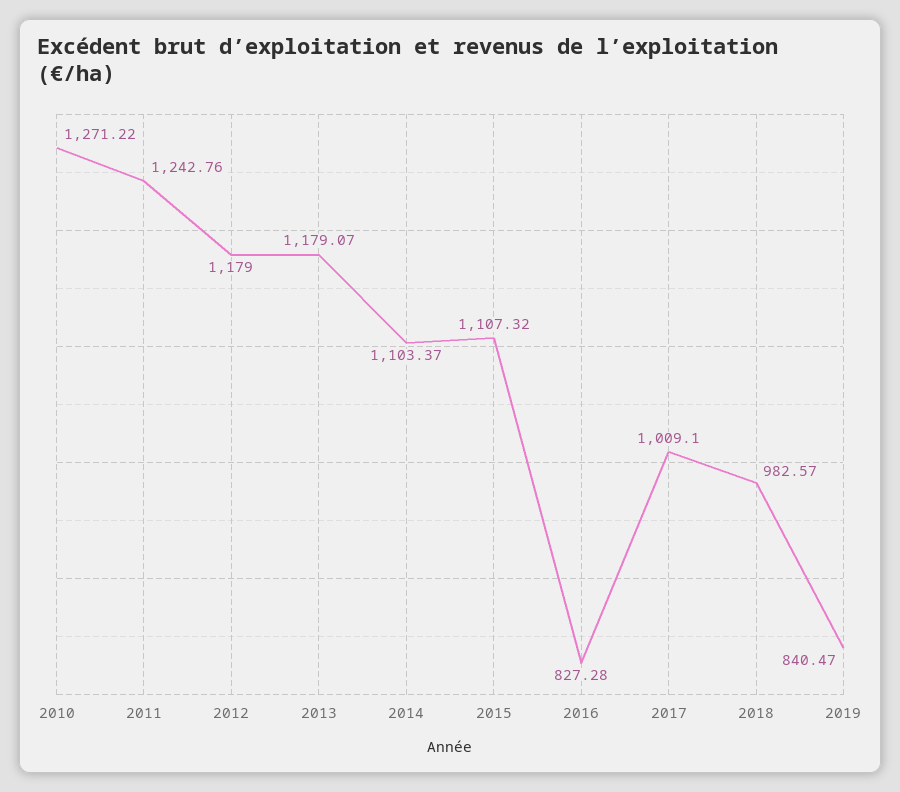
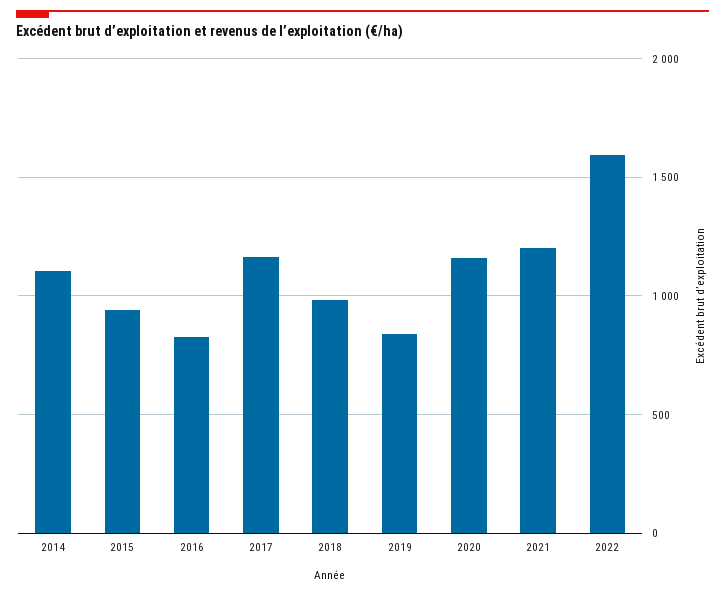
2010: 1271.22 -> none
2011: 1242.76 -> none
2012: 1179 -> none
2013: 1179.07 -> none
2015: 1107.32 -> 950
2017: 1009.1 -> 1150
2020: none -> 1150
2021: none -> 1200
2022: none -> 1600

